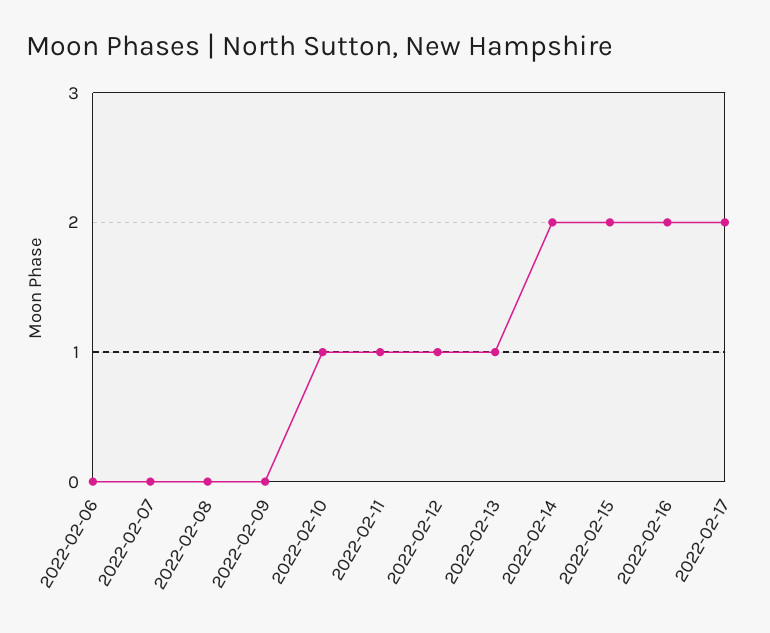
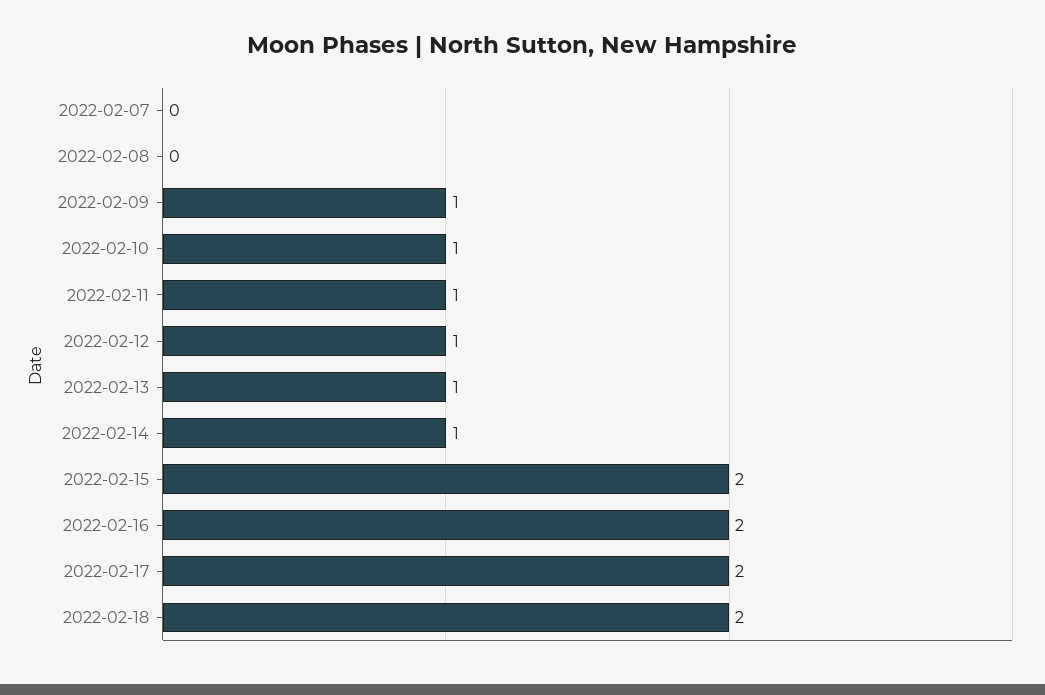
2022-02-06: 0 -> none
2022-02-09: 0 -> 1
2022-02-14: 2 -> 1
2022-02-18: none -> 2

